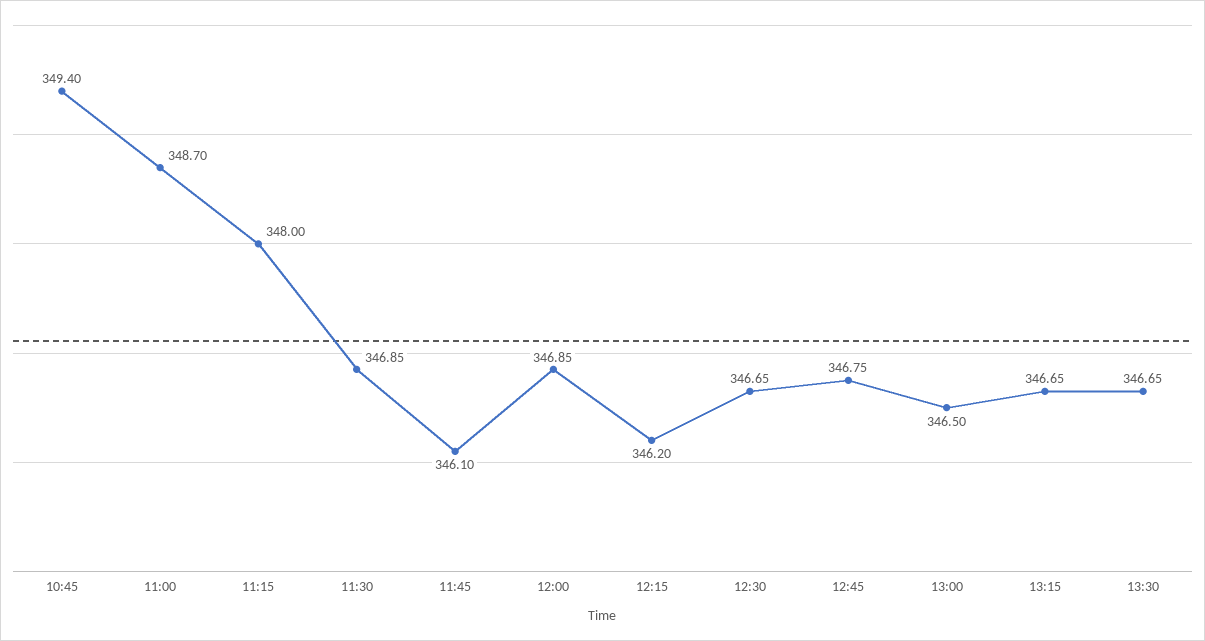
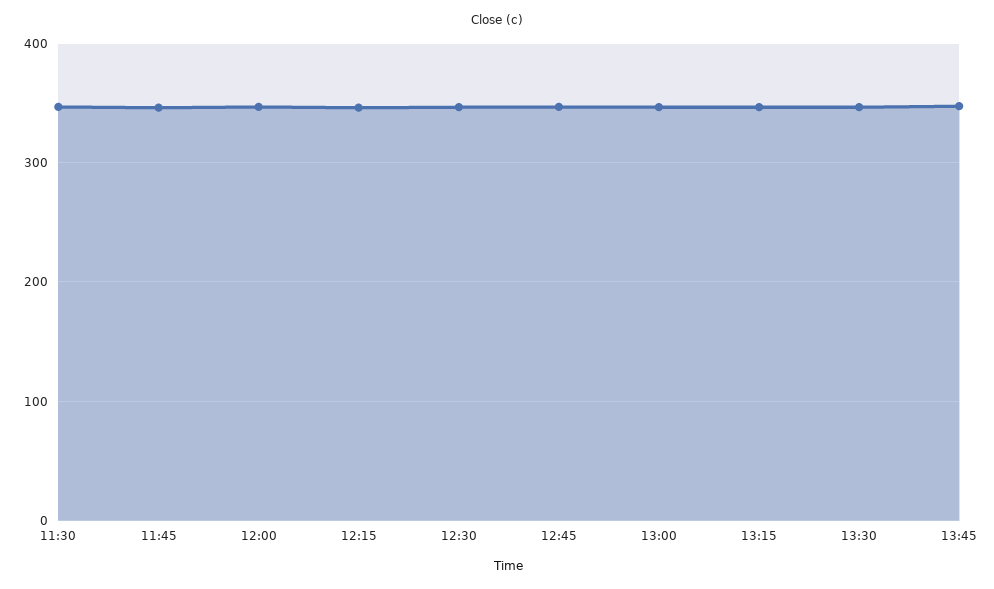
10:45: 349.4 -> none
11:00: 348.7 -> none
11:15: 348 -> none
13:45: none -> 350

